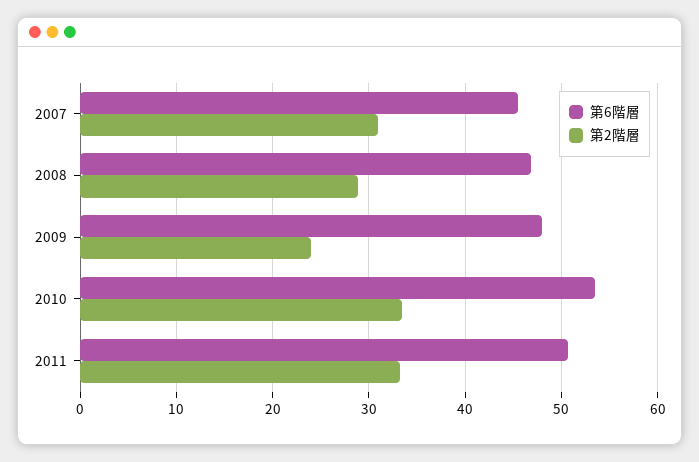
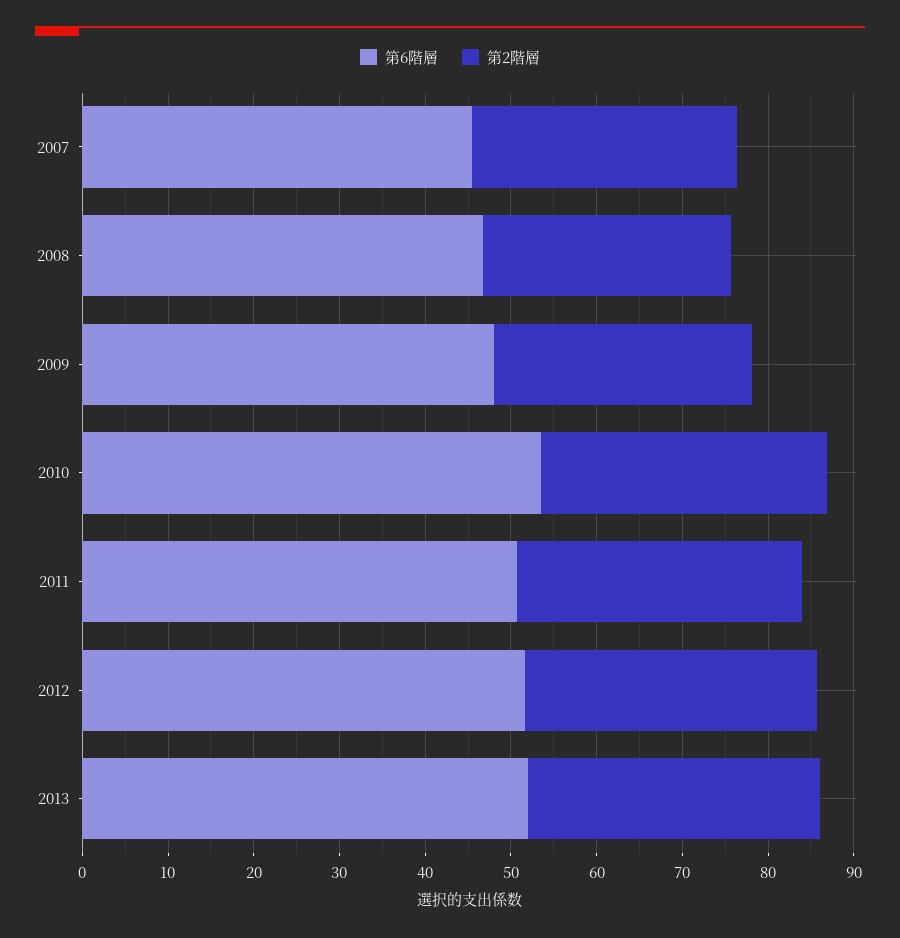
第2階層, 2009: 24 -> 30
第6階層, 2012: none -> 52
第2階層, 2012: none -> 34
第6階層, 2013: none -> 52
第2階層, 2013: none -> 34

